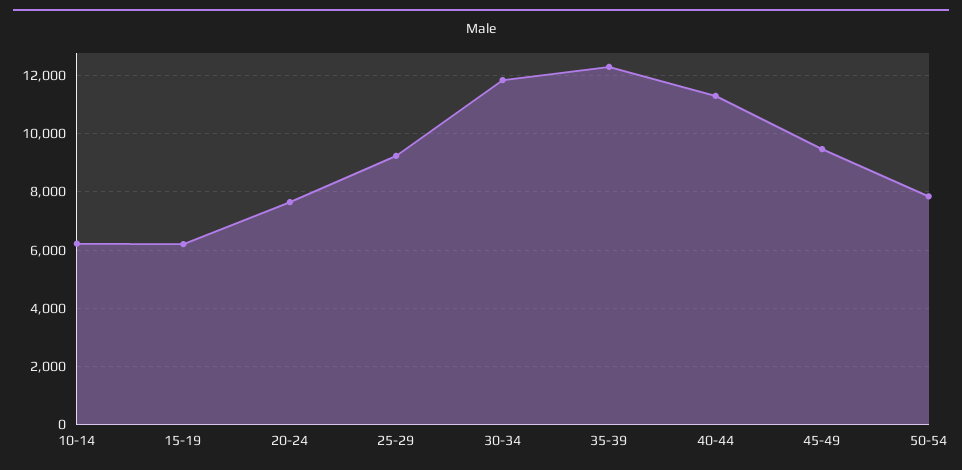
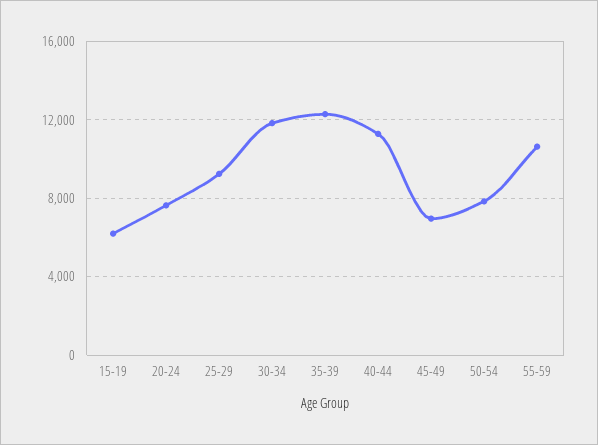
10-14: 6250 -> none
45-49: 9500 -> 7000
55-59: none -> 10500

